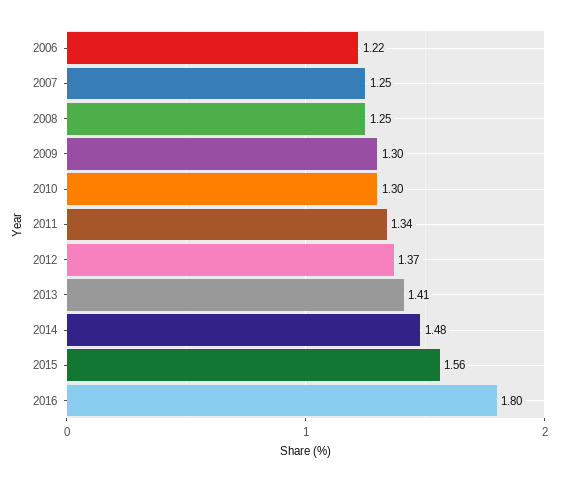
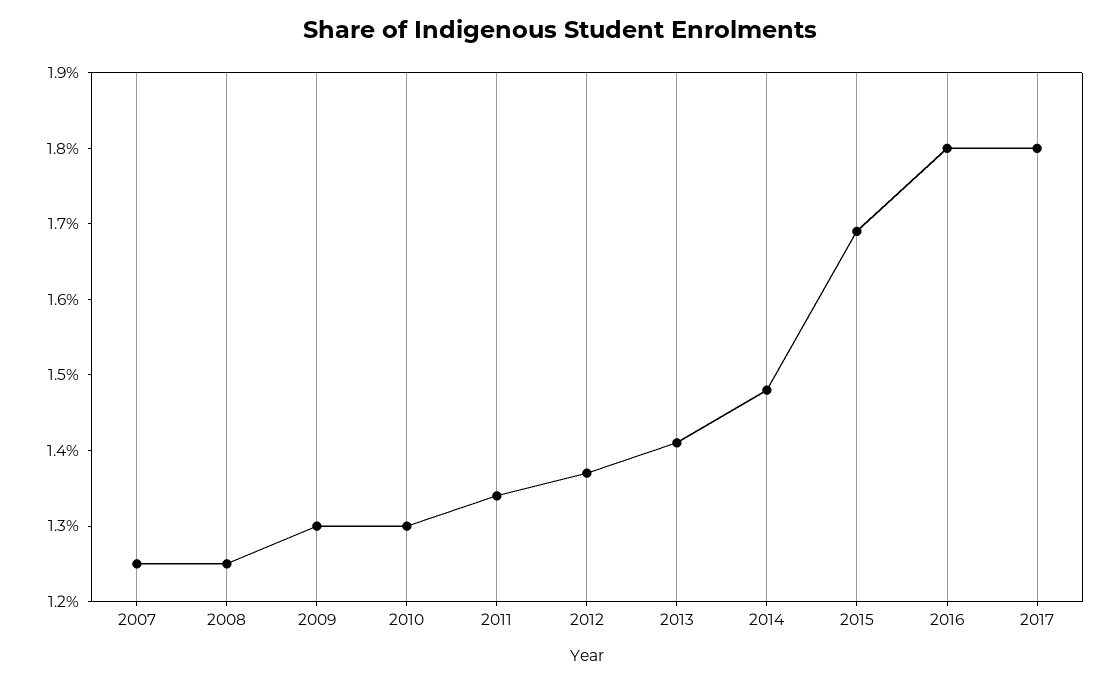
2006: 1.22 -> none
2015: 1.56 -> 1.7
2017: none -> 1.8

